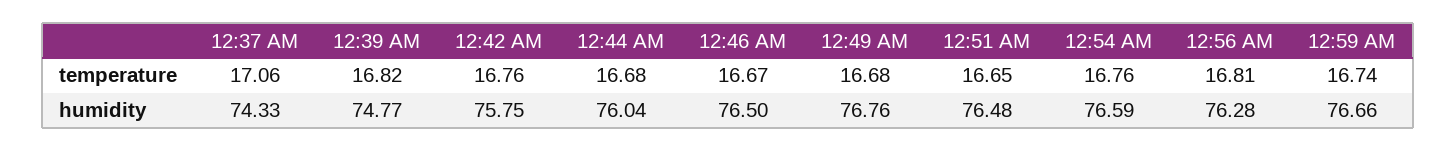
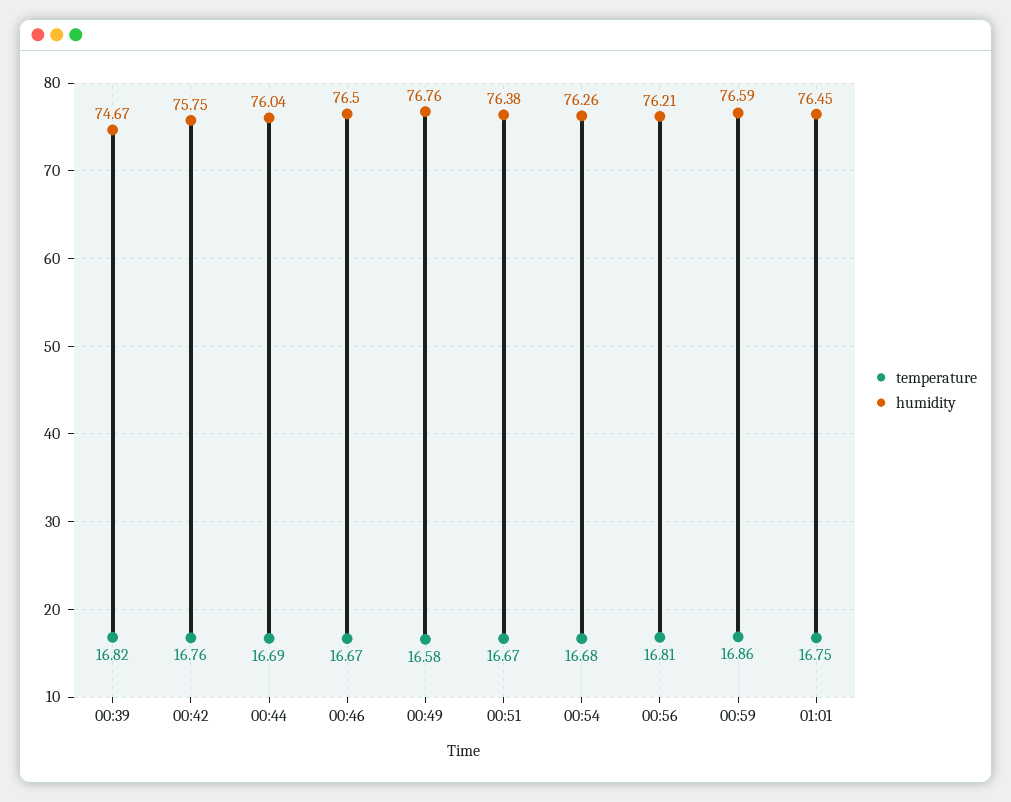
temperature, 12:37 AM: 17.06 -> none
temperature, 12:44 AM: 16.68 -> 16.69
temperature, 12:49 AM: 16.68 -> 16.58
temperature, 12:51 AM: 16.65 -> 16.67
temperature, 12:54 AM: 16.76 -> 16.68
temperature, 12:59 AM: 16.74 -> 16.86
humidity, 12:37 AM: 74.33 -> none
humidity, 12:39 AM: 74.77 -> 74.67
humidity, 12:51 AM: 76.48 -> 76.38
humidity, 12:54 AM: 76.59 -> 76.26
humidity, 12:56 AM: 76.28 -> 76.21
humidity, 12:59 AM: 76.66 -> 76.59
temperature, 01:01: none -> 16.75
humidity, 01:01: none -> 76.45

